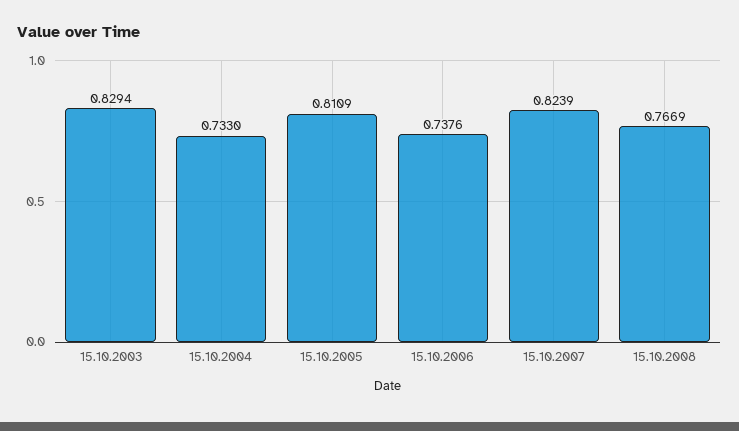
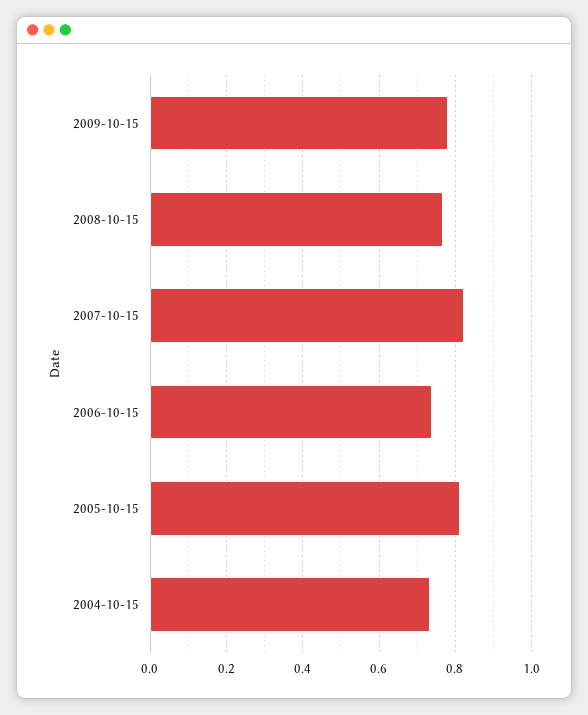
15.10.2003: 0.8294 -> none
2009-10-15: none -> 0.78

